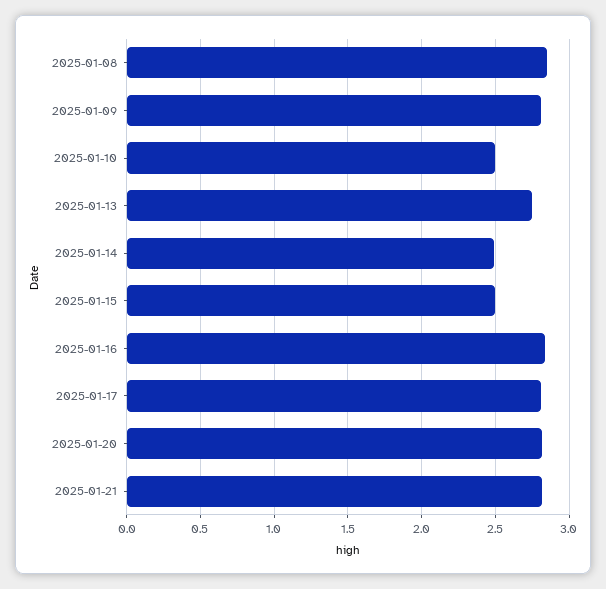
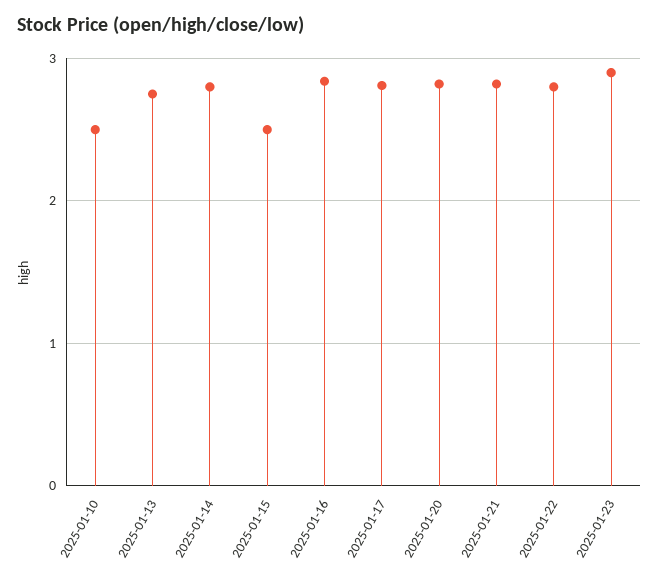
2025-01-08: 2.85 -> none
2025-01-09: 2.8 -> none
2025-01-14: 2.5 -> 2.8
2025-01-22: none -> 2.8
2025-01-23: none -> 2.9

